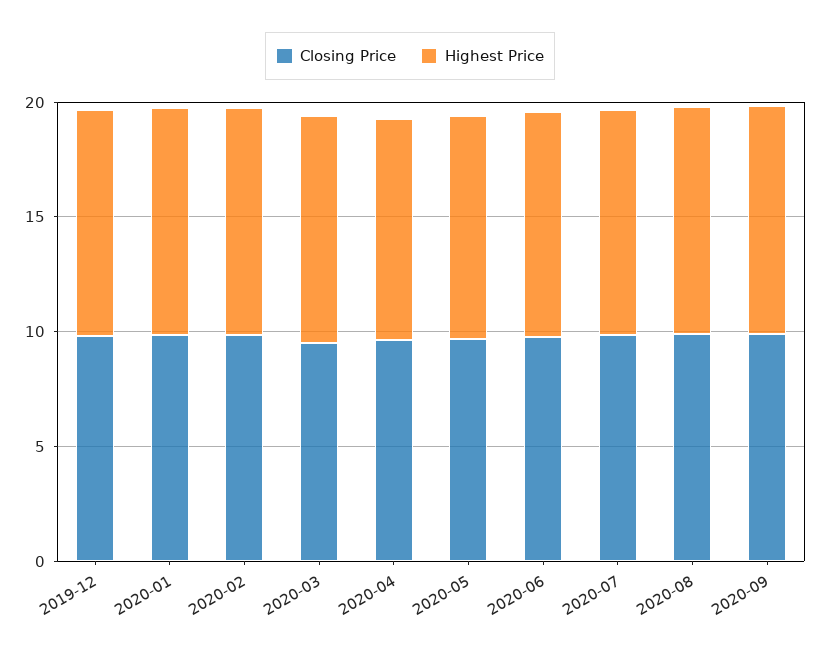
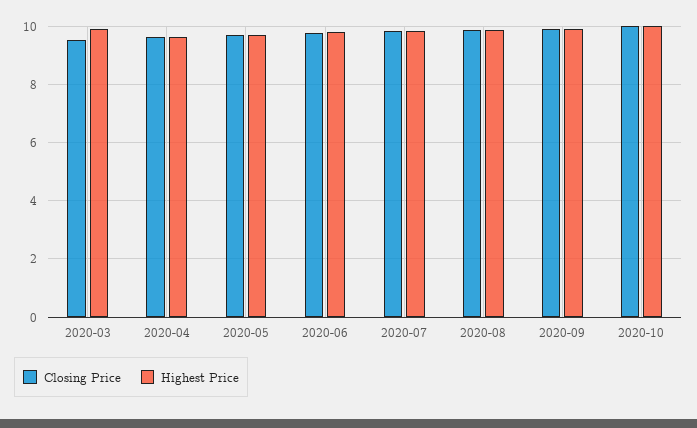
Closing Price, 2019-12: 10 -> none
Highest Price, 2019-12: 10 -> none
Closing Price, 2020-01: 10 -> none
Highest Price, 2020-01: 10 -> none
Closing Price, 2020-02: 10 -> none
Highest Price, 2020-02: 10 -> none
Closing Price, 2020-10: none -> 10
Highest Price, 2020-10: none -> 10

